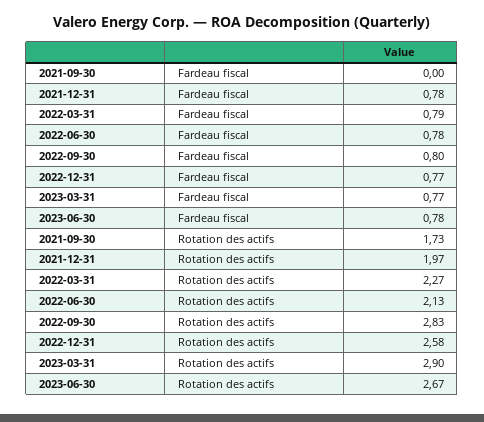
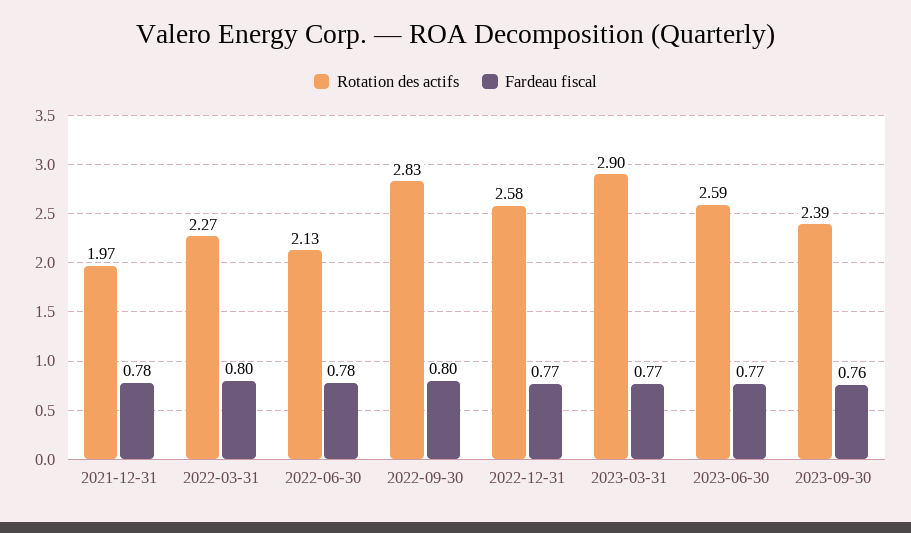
Fardeau fiscal, 2021-09-30: 0 -> none
Fardeau fiscal, 2022-03-31: 0.79 -> 0.8
Fardeau fiscal, 2023-06-30: 0.78 -> 0.77
Rotation des actifs, 2021-09-30: 1.73 -> none
Rotation des actifs, 2023-06-30: 2.67 -> 2.59
Rotation des actifs, 2023-09-30: none -> 2.39
Fardeau fiscal, 2023-09-30: none -> 0.76

